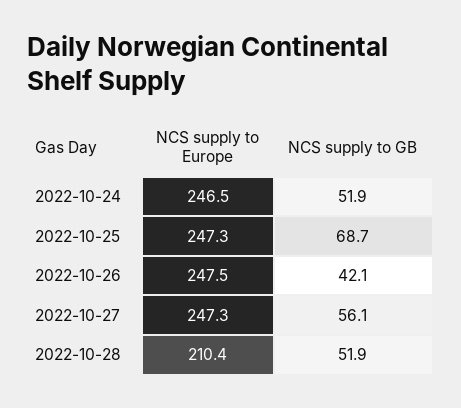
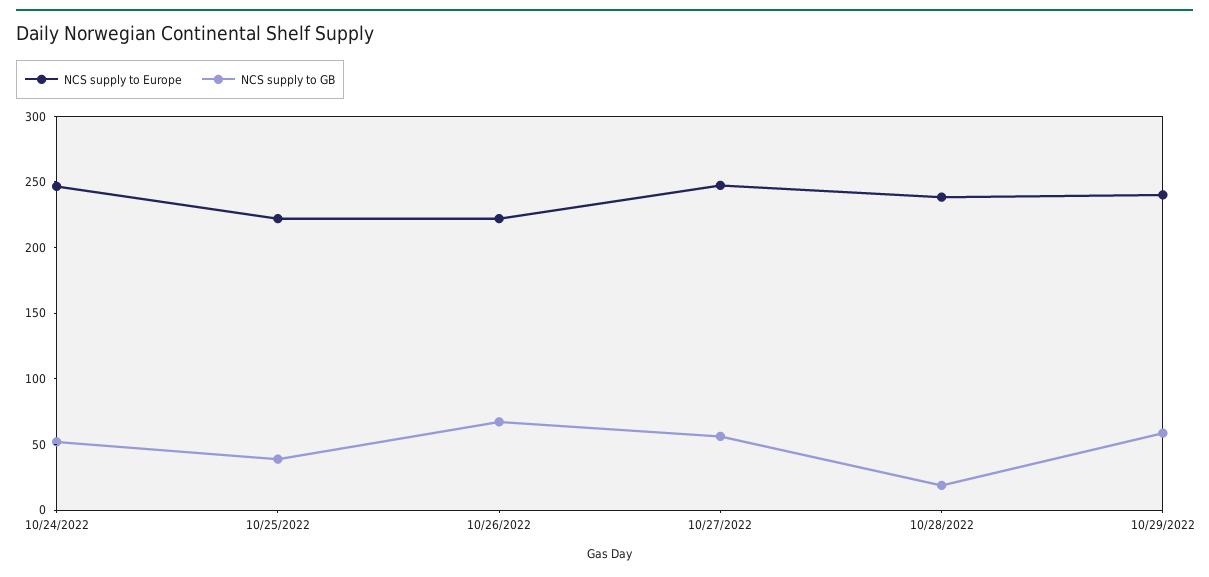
NCS supply to Europe, 2022-10-25: 247.3 -> 220
NCS supply to GB, 2022-10-25: 68.7 -> 40
NCS supply to Europe, 2022-10-26: 247.5 -> 220
NCS supply to GB, 2022-10-26: 42.1 -> 70
NCS supply to Europe, 2022-10-28: 210.4 -> 240
NCS supply to GB, 2022-10-28: 51.9 -> 20
NCS supply to Europe, 10/29/2022: none -> 240
NCS supply to GB, 10/29/2022: none -> 60

